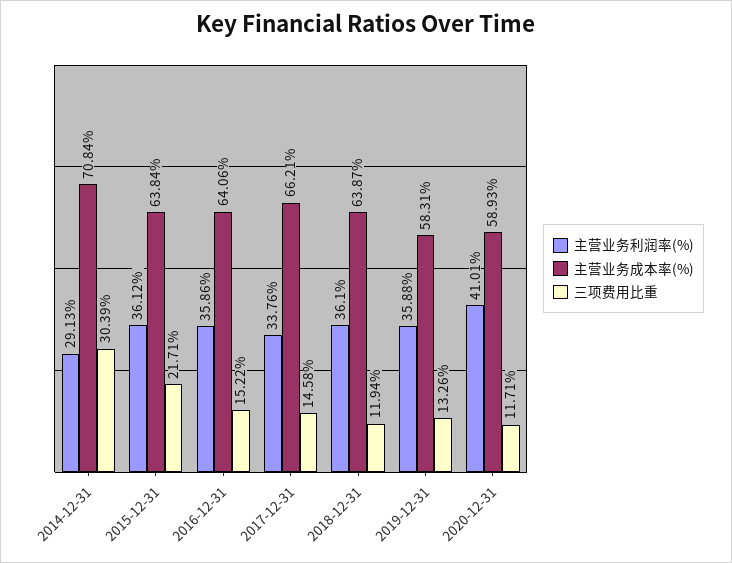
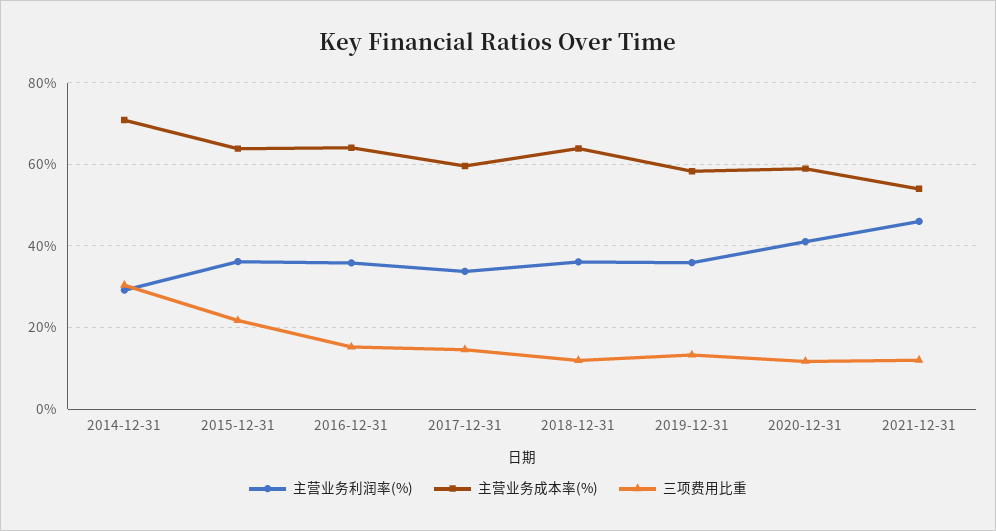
主营业务成本率(%), 2017-12-31: 66.21 -> 60
主营业务利润率(%), 2021-12-31: none -> 46
主营业务成本率(%), 2021-12-31: none -> 54
三项费用比重, 2021-12-31: none -> 12

